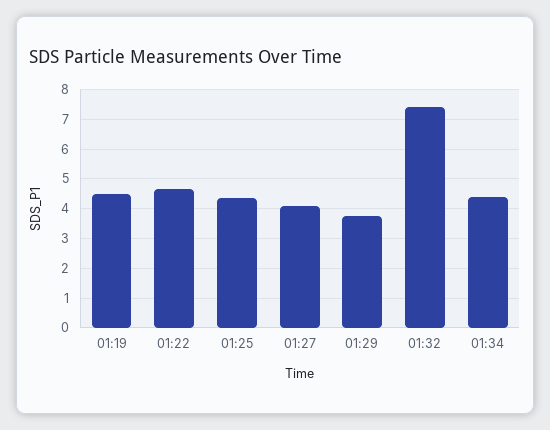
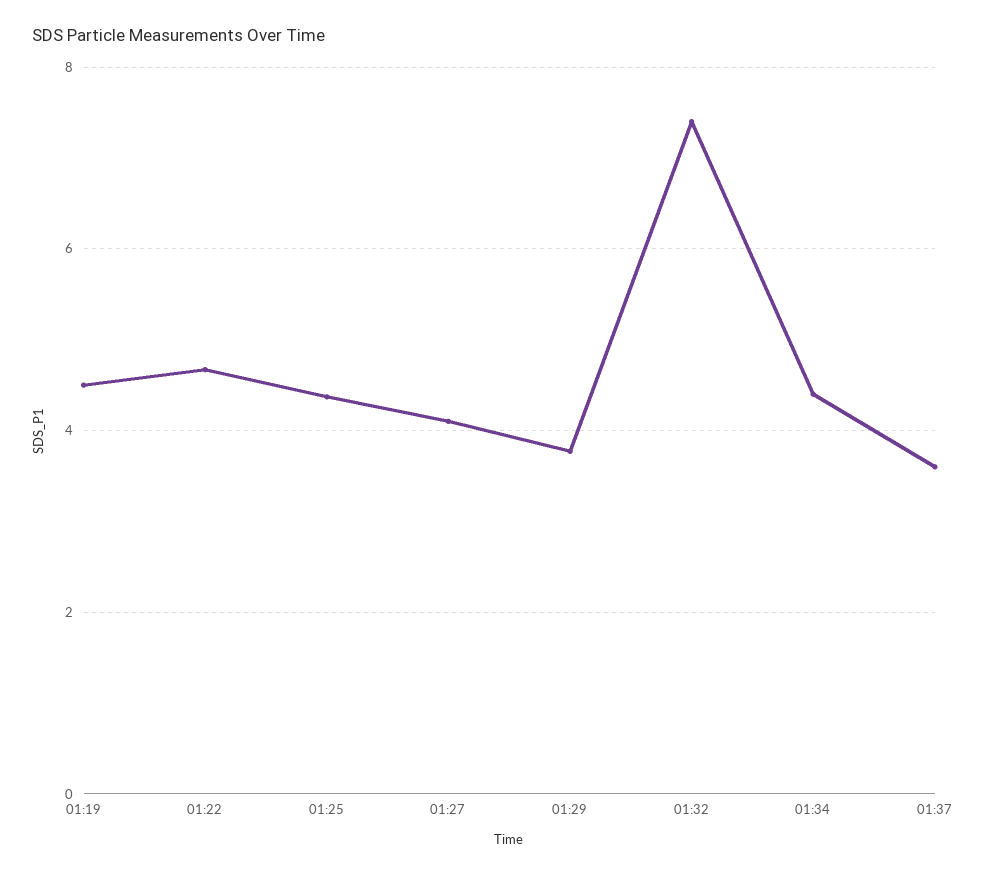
01:37: none -> 3.6

